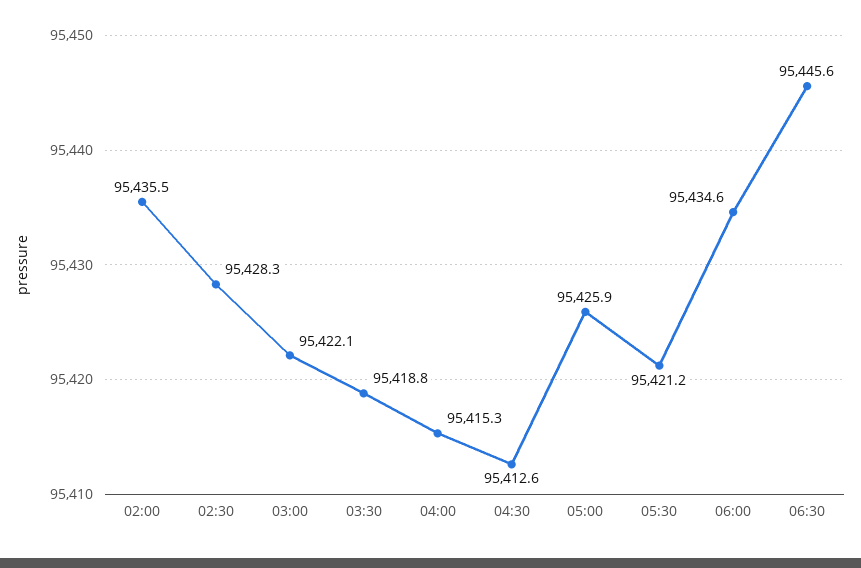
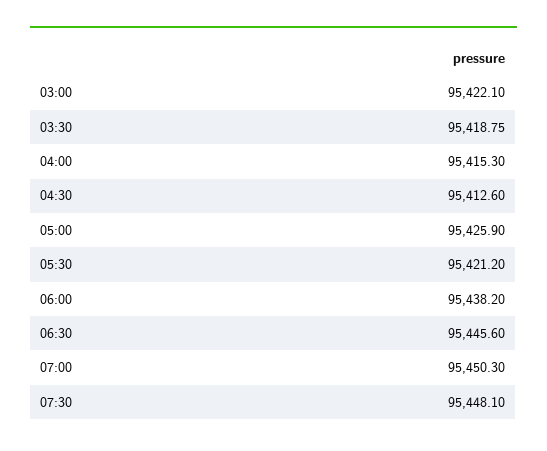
02:00: 95435.5 -> none
02:30: 95428.3 -> none
06:00: 95434.6 -> 95438.2
07:00: none -> 95450.3
07:30: none -> 95448.1

